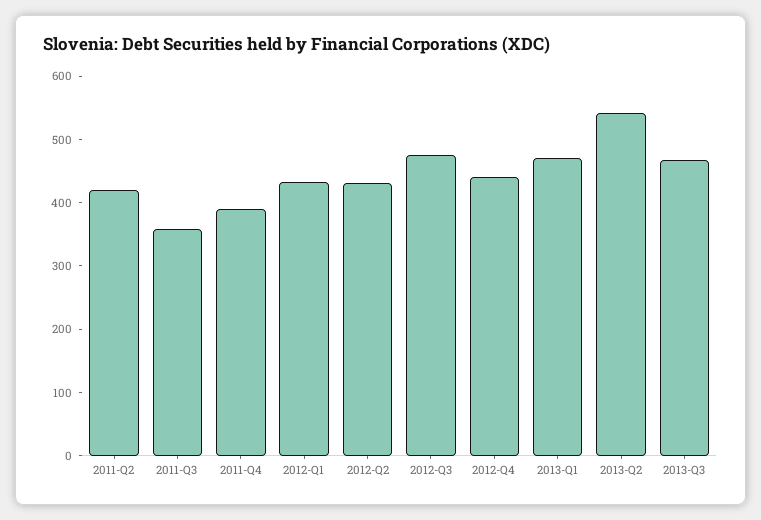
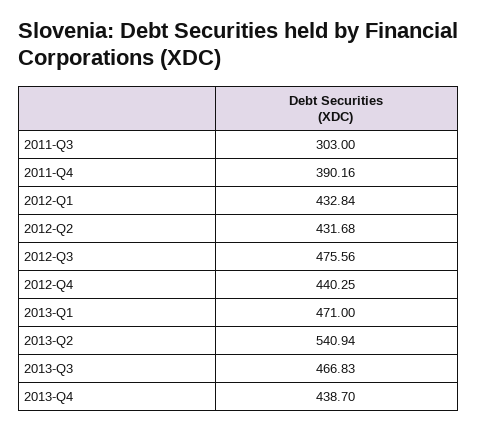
2011-Q2: 420 -> none
2011-Q3: 360 -> 303
2013-Q4: none -> 438.7

